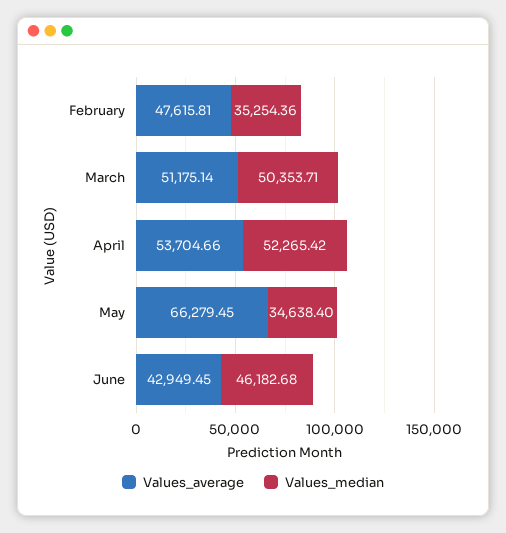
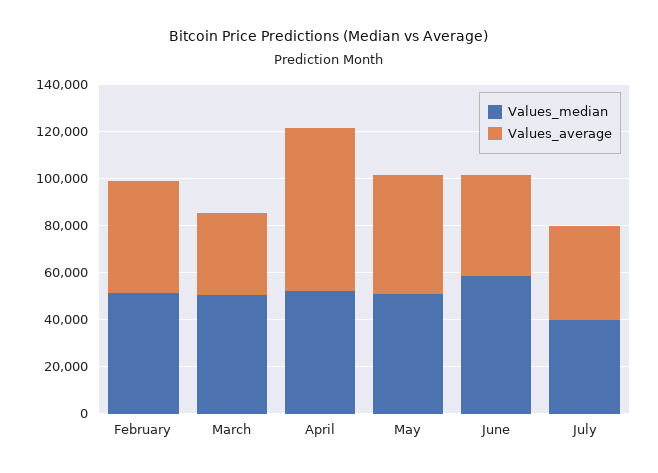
Values_median, February: 35254.36 -> 50000
Values_average, March: 51175.14 -> 35000
Values_average, April: 53704.66 -> 70000
Values_average, May: 66279.45 -> 50000
Values_median, May: 34638.4 -> 50000
Values_median, June: 46182.68 -> 60000
Values_median, July: none -> 40000
Values_average, July: none -> 40000

